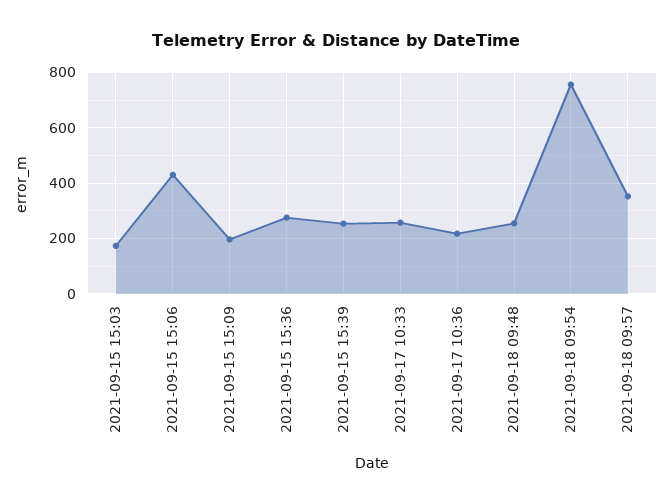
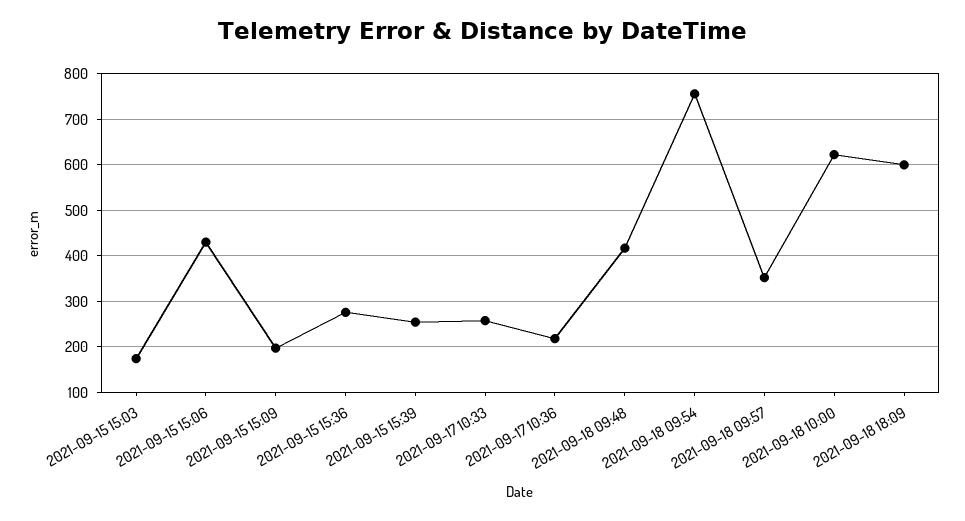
2021-09-18 09:48: 250 -> 420
2021-09-18 10:00: none -> 620
2021-09-18 18:09: none -> 600

